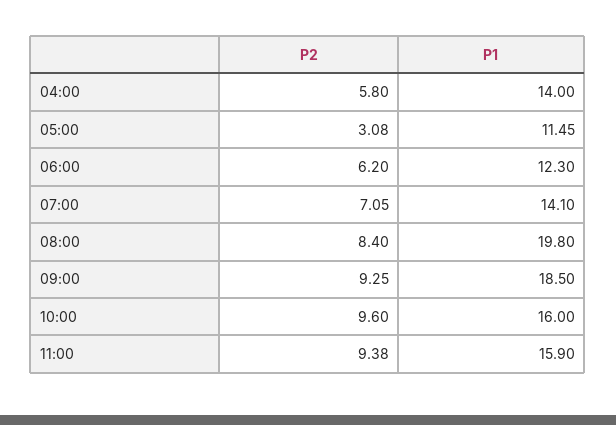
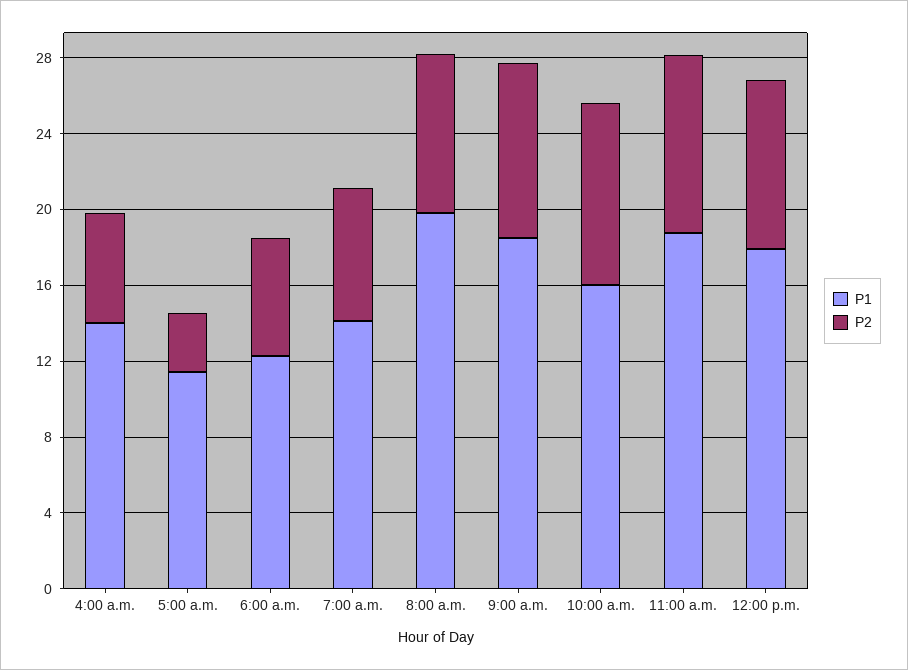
P1, 11:00: 15.9 -> 19
P1, 12:00 p.m.: none -> 18
P2, 12:00 p.m.: none -> 9

